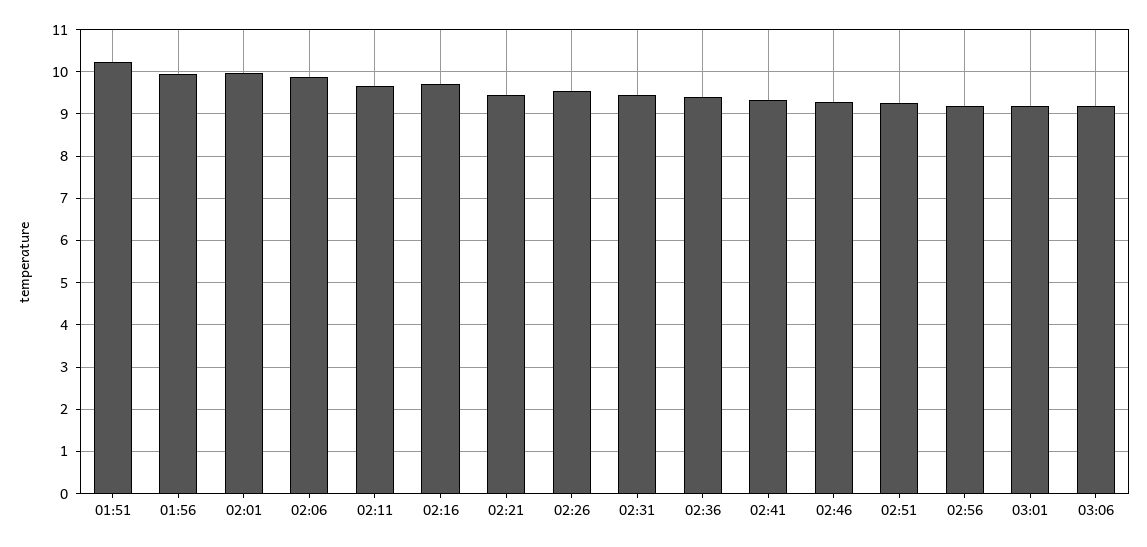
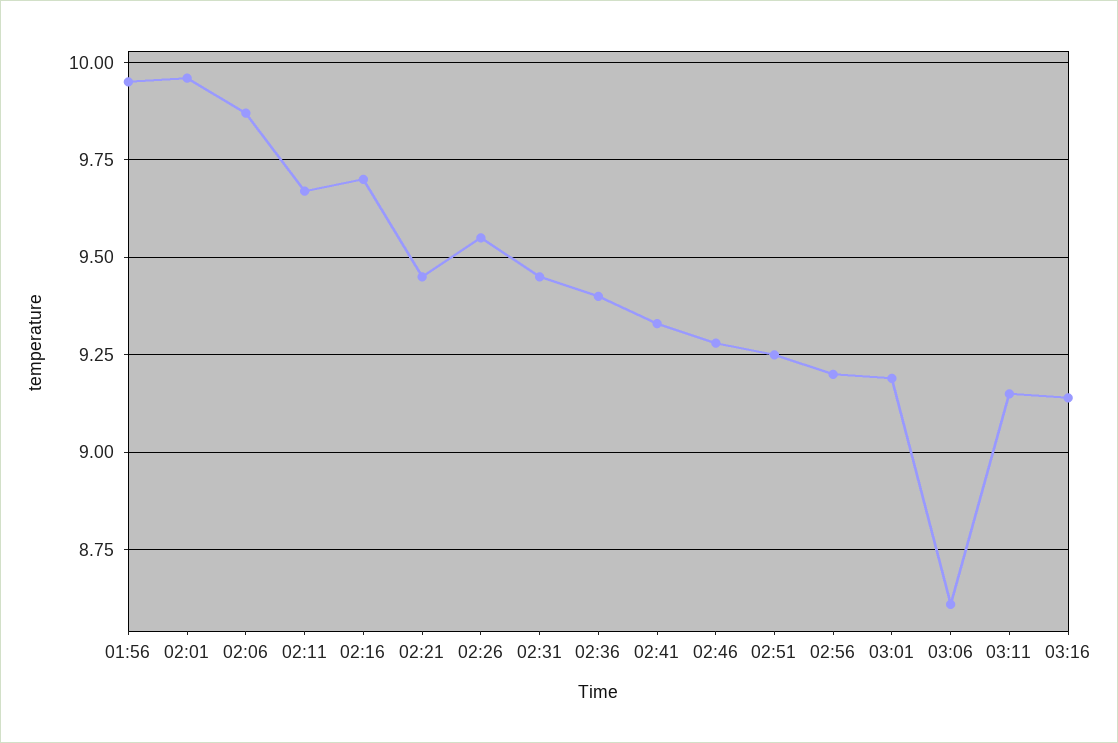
01:51: 10.2 -> none
03:06: 9.2 -> 8.6
03:11: none -> 9.15
03:16: none -> 9.15

